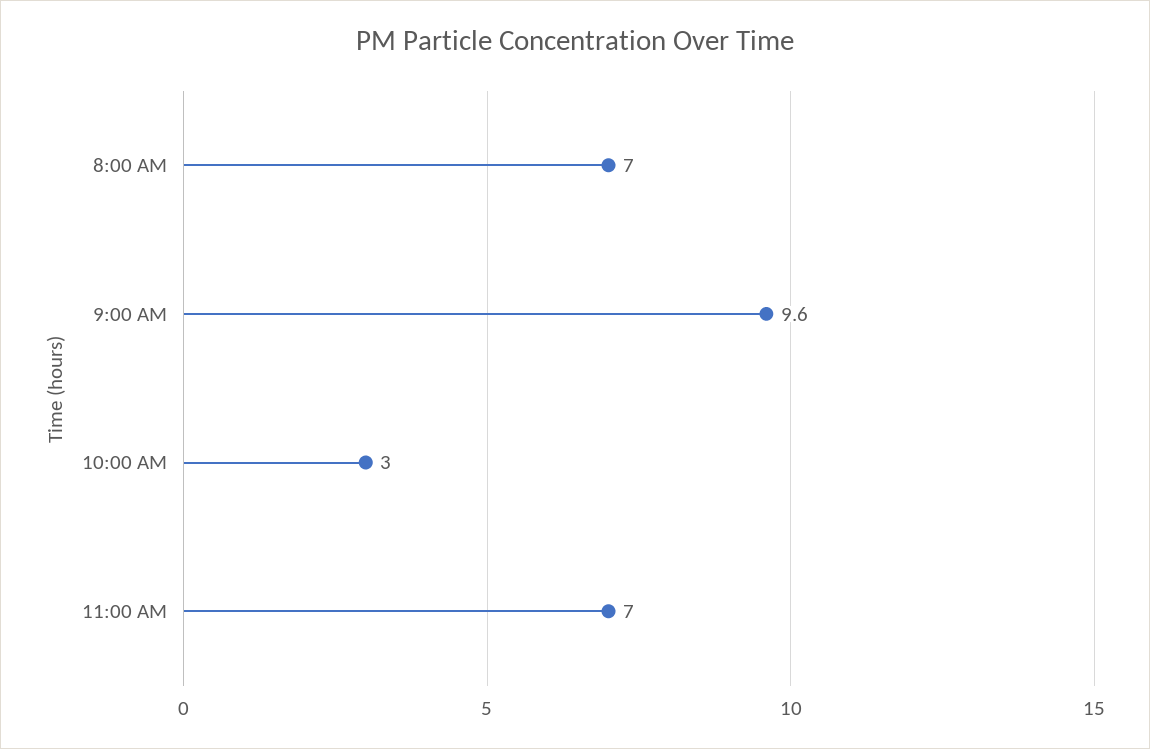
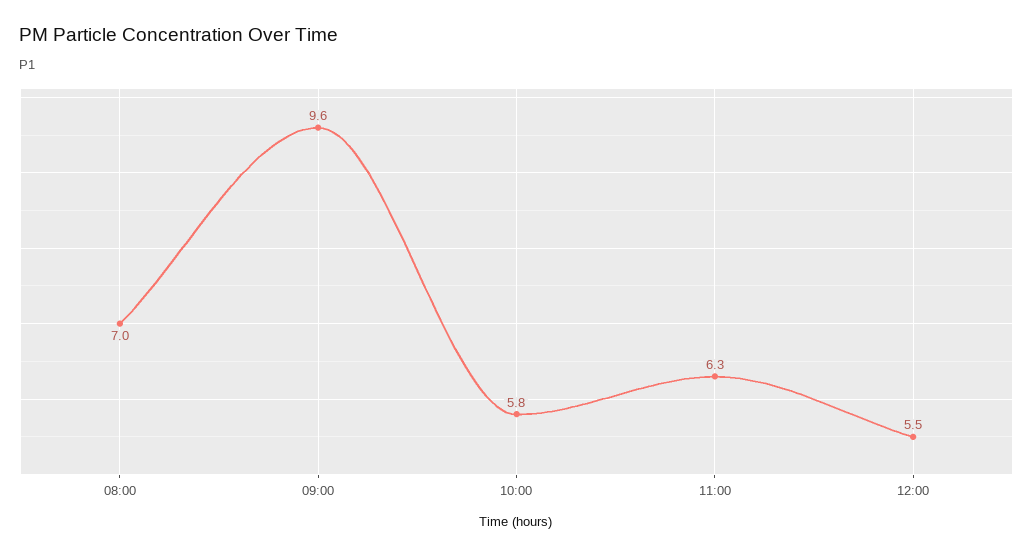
10:00 AM: 3 -> 5.8
11:00 AM: 7 -> 6.3
12:00: none -> 5.5

